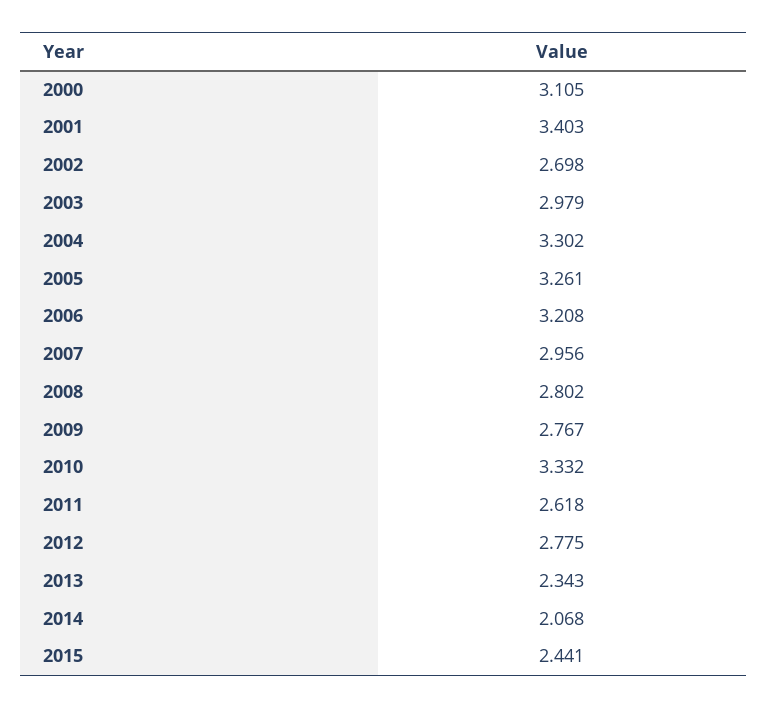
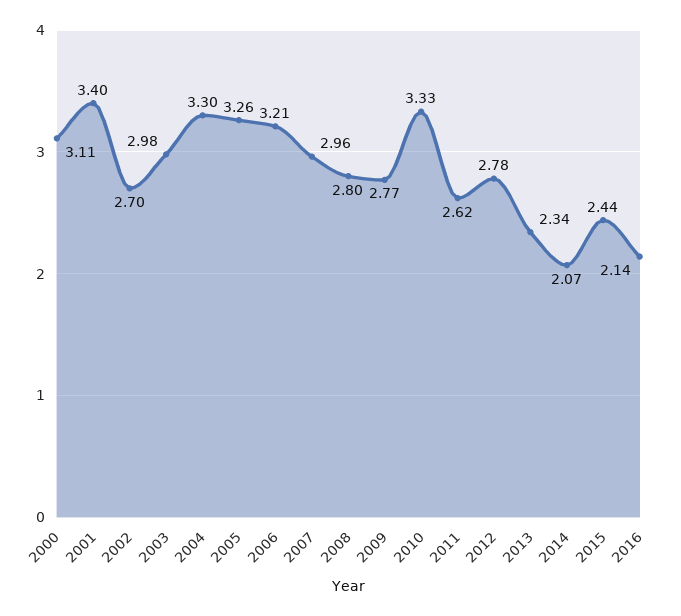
2016: none -> 2.14

